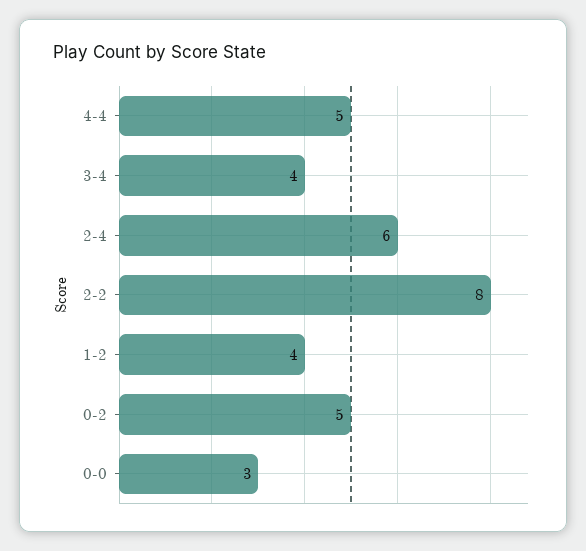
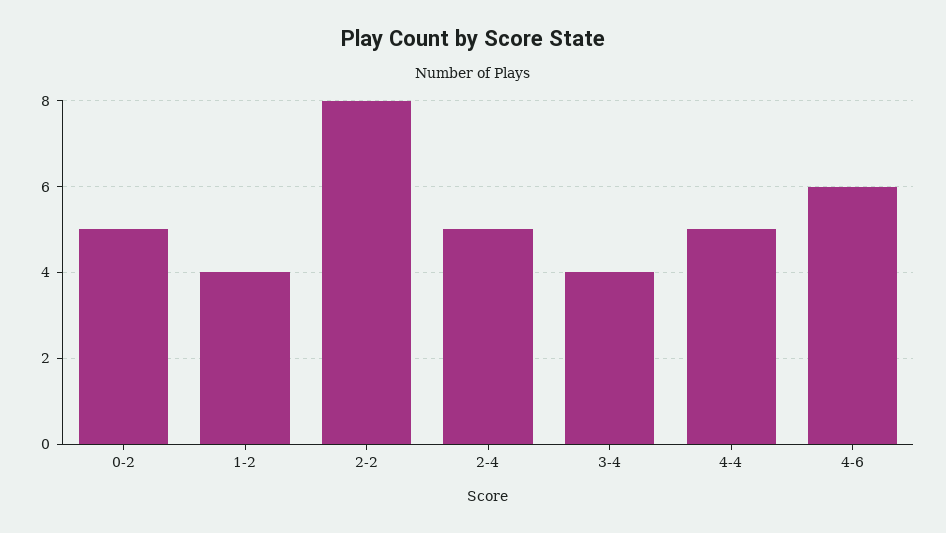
2-4: 6 -> 5
0-0: 3 -> none
4-6: none -> 6

